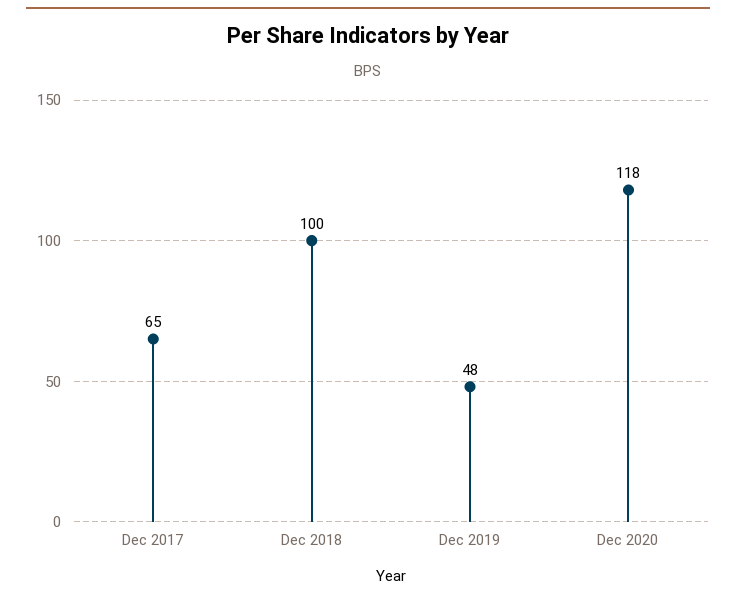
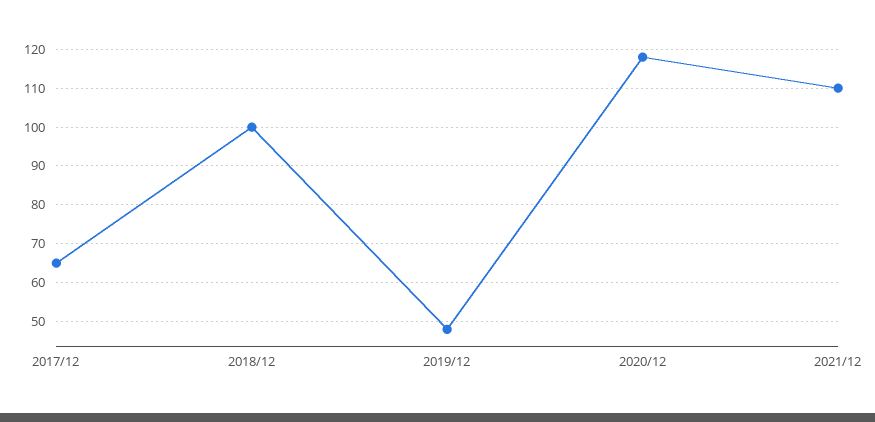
2021/12: none -> 110

